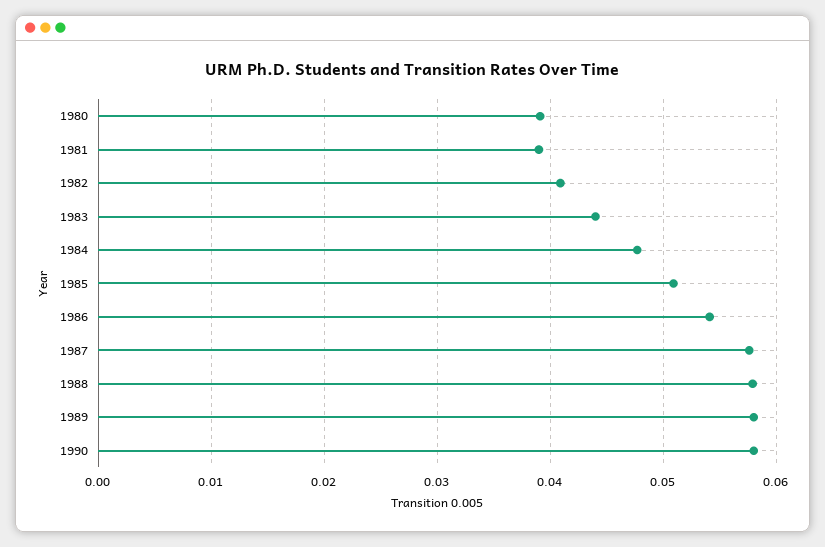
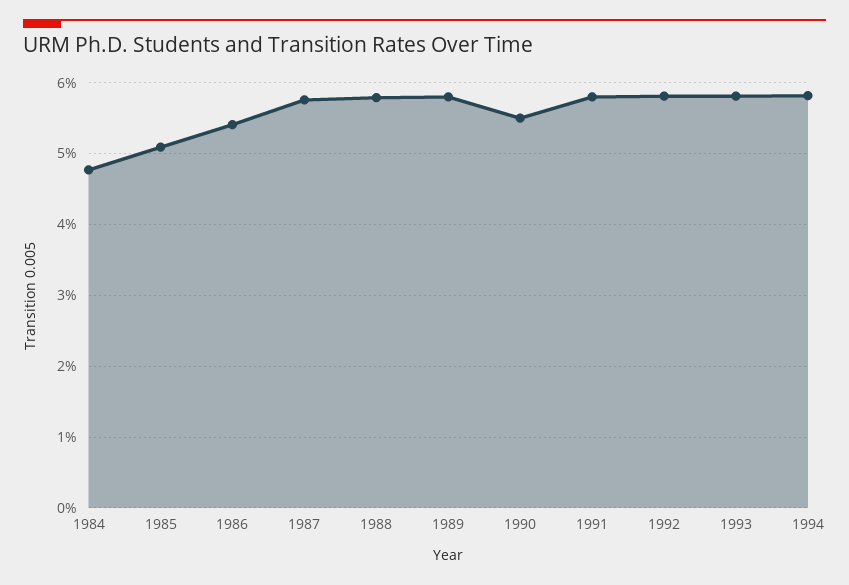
1980: 0.039 -> none
1981: 0.039 -> none
1982: 0.041 -> none
1983: 0.044 -> none
1990: 0.058 -> 0.055
1991: none -> 0.058
1992: none -> 0.058
1993: none -> 0.058
1994: none -> 0.058

